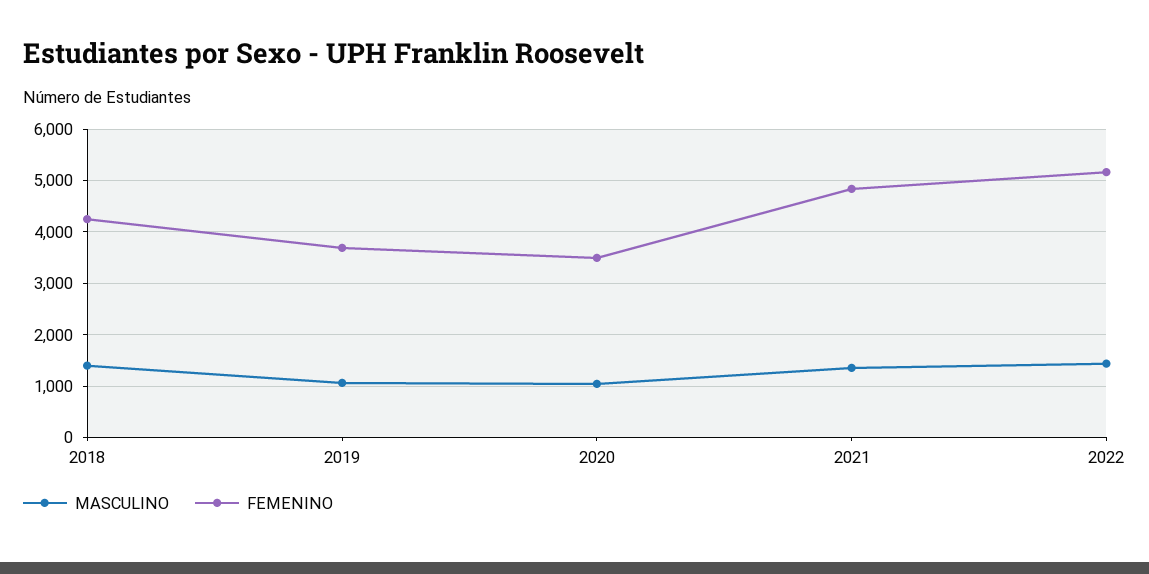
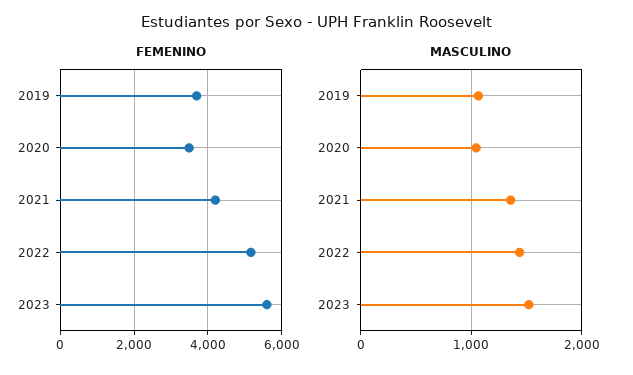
MASCULINO, 2018: 1400 -> none
FEMENINO, 2018: 4200 -> none
FEMENINO, 2021: 4800 -> 4200
FEMENINO, 2023: none -> 5600
MASCULINO, 2023: none -> 1500

